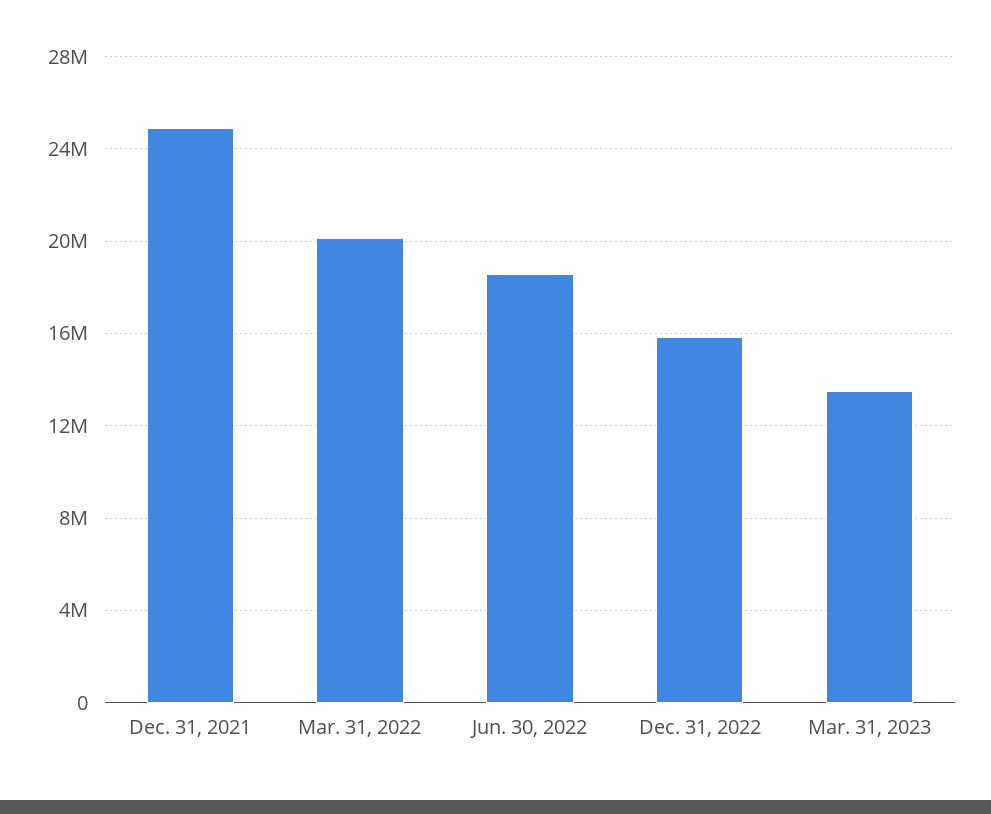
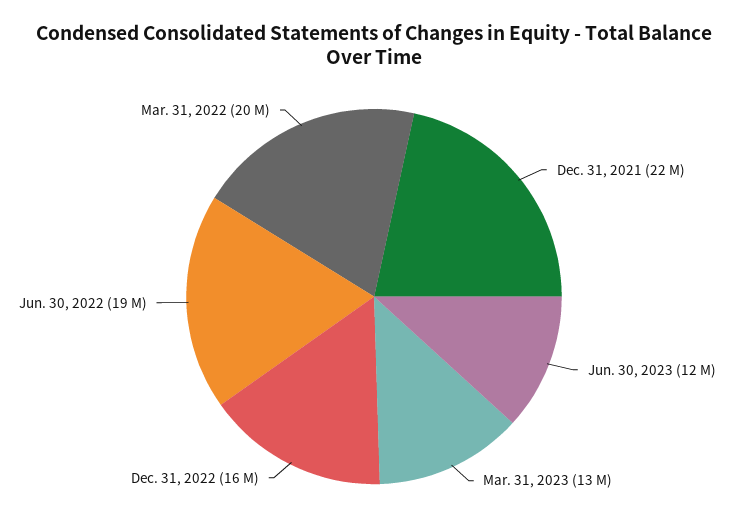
Dec. 31, 2021: 25000000 -> 22000000
Jun. 30, 2023: none -> 12000000

